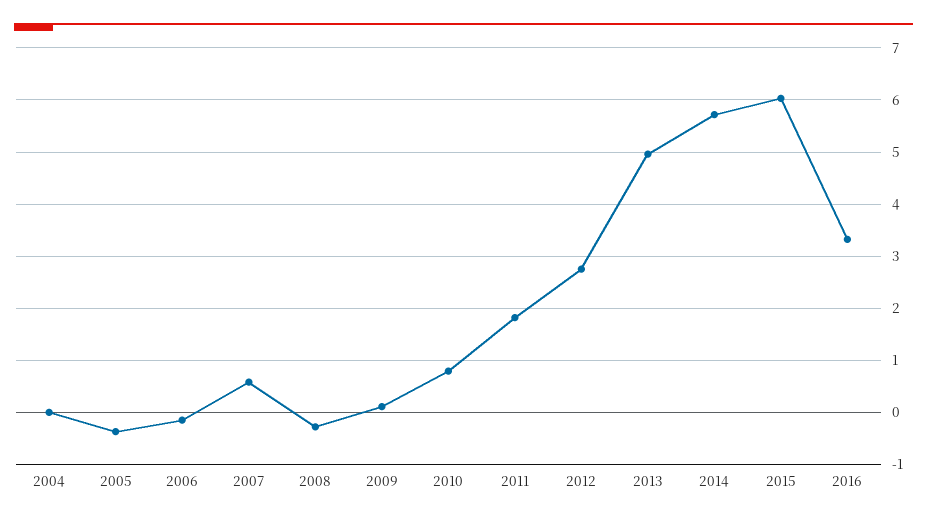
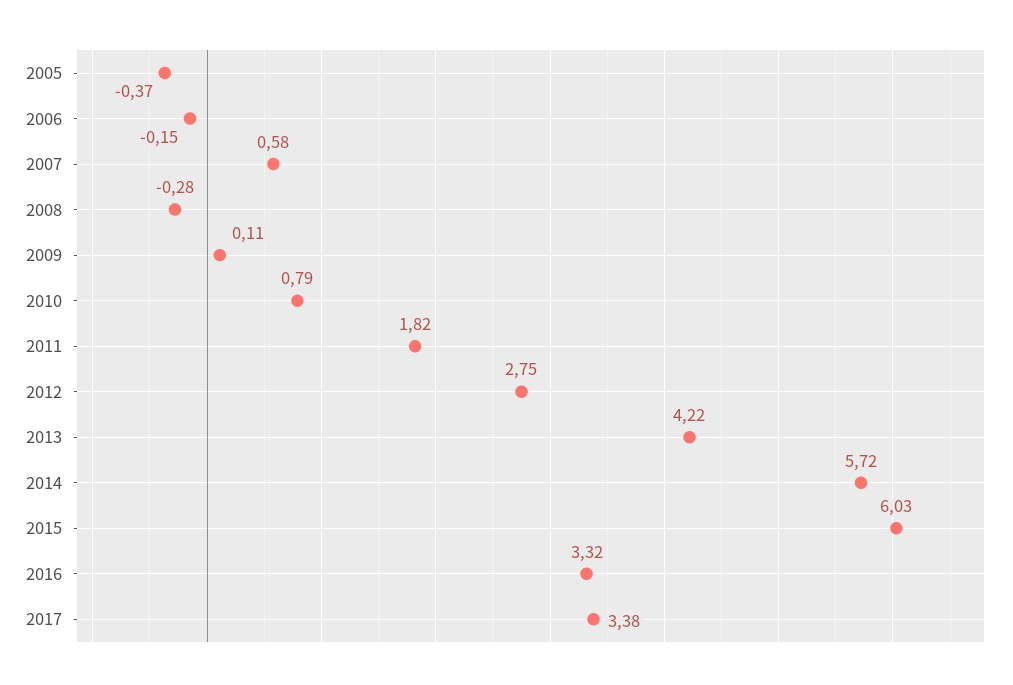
2004: 0 -> none
2013: 5 -> 4.22
2017: none -> 3.38

